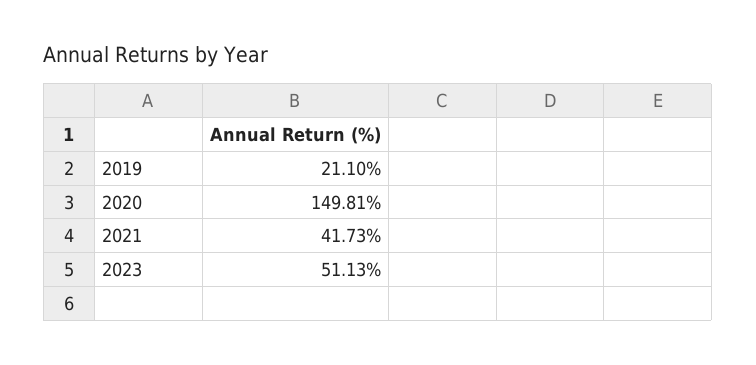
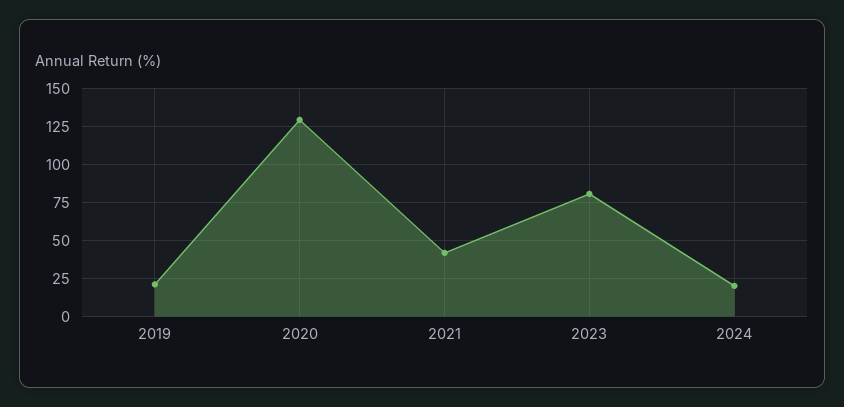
2020: 149.81 -> 130
2023: 51.13 -> 80
2024: none -> 20

